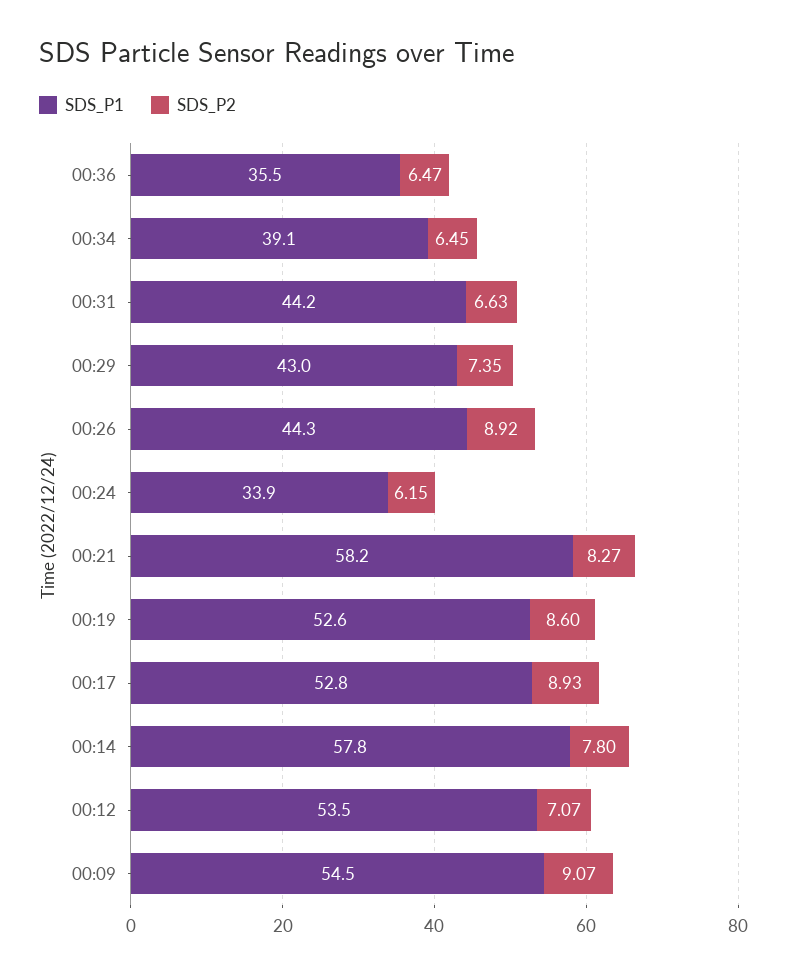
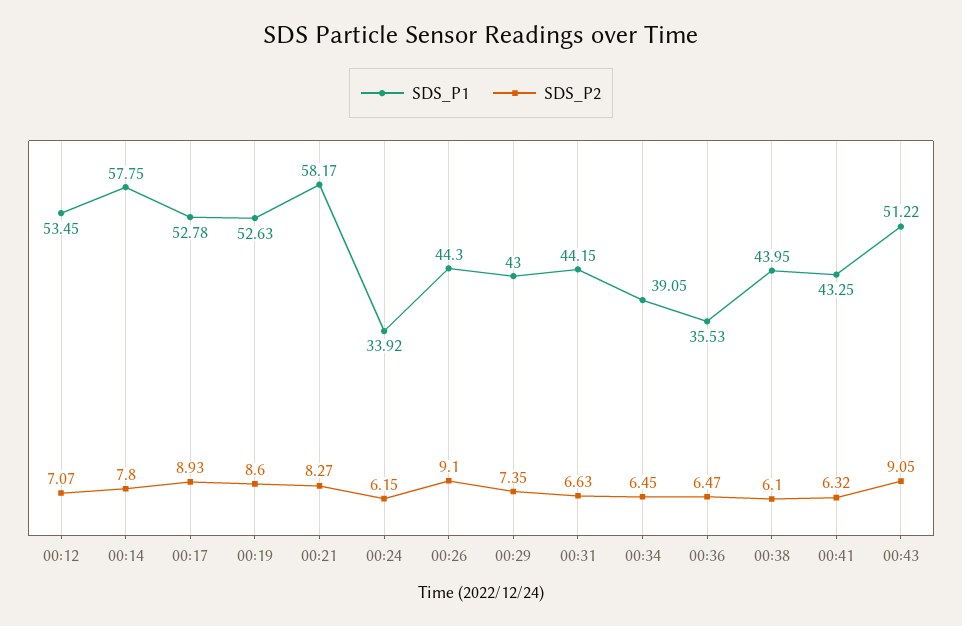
SDS_P2, 00:26: 8.92 -> 9.1
SDS_P1, 00:09: 54.5 -> none
SDS_P2, 00:09: 9.07 -> none
SDS_P1, 00:38: none -> 43.95
SDS_P2, 00:38: none -> 6.1
SDS_P1, 00:41: none -> 43.25
SDS_P2, 00:41: none -> 6.32
SDS_P1, 00:43: none -> 51.22
SDS_P2, 00:43: none -> 9.05

